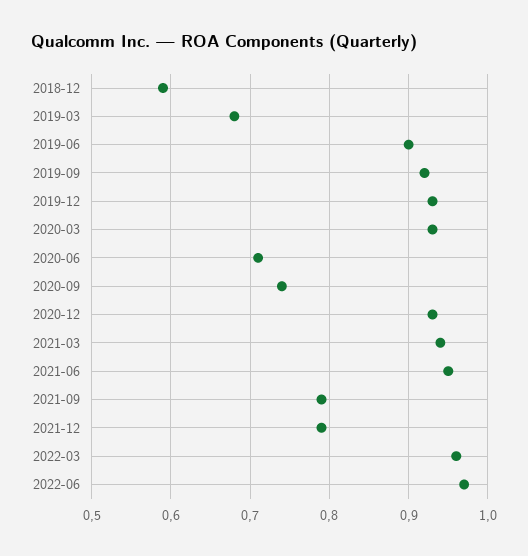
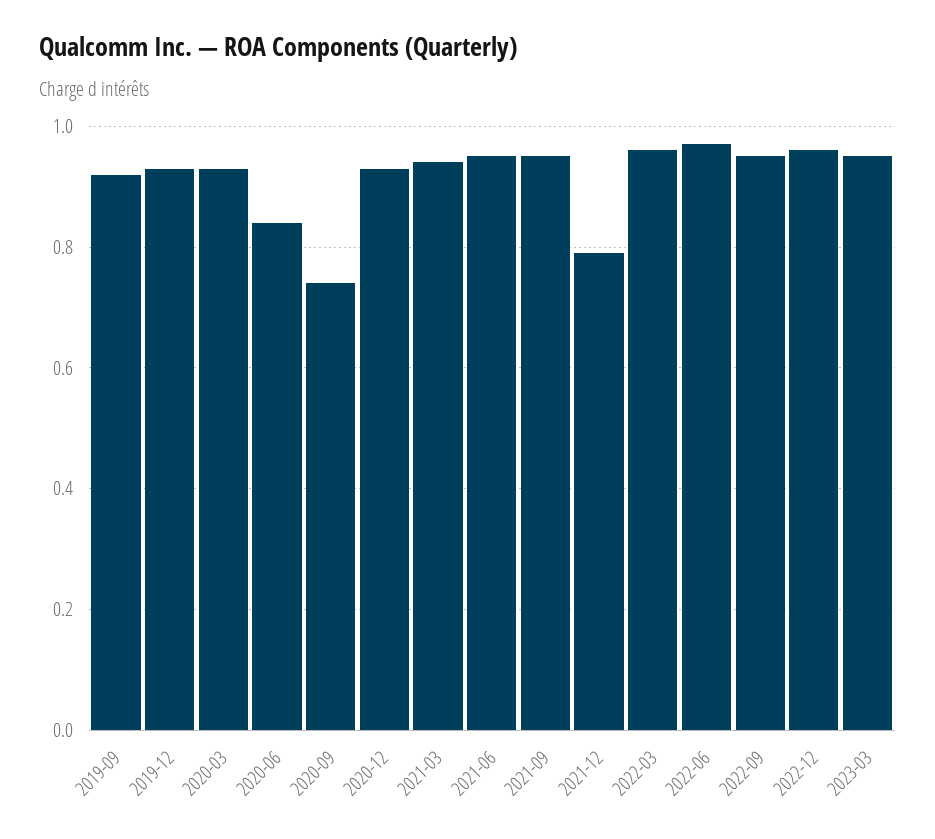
2018-12: 0.59 -> none
2019-03: 0.68 -> none
2019-06: 0.9 -> none
2020-06: 0.71 -> 0.85
2021-09: 0.79 -> 0.95
2022-09: none -> 0.95
2022-12: none -> 0.95
2023-03: none -> 0.95

